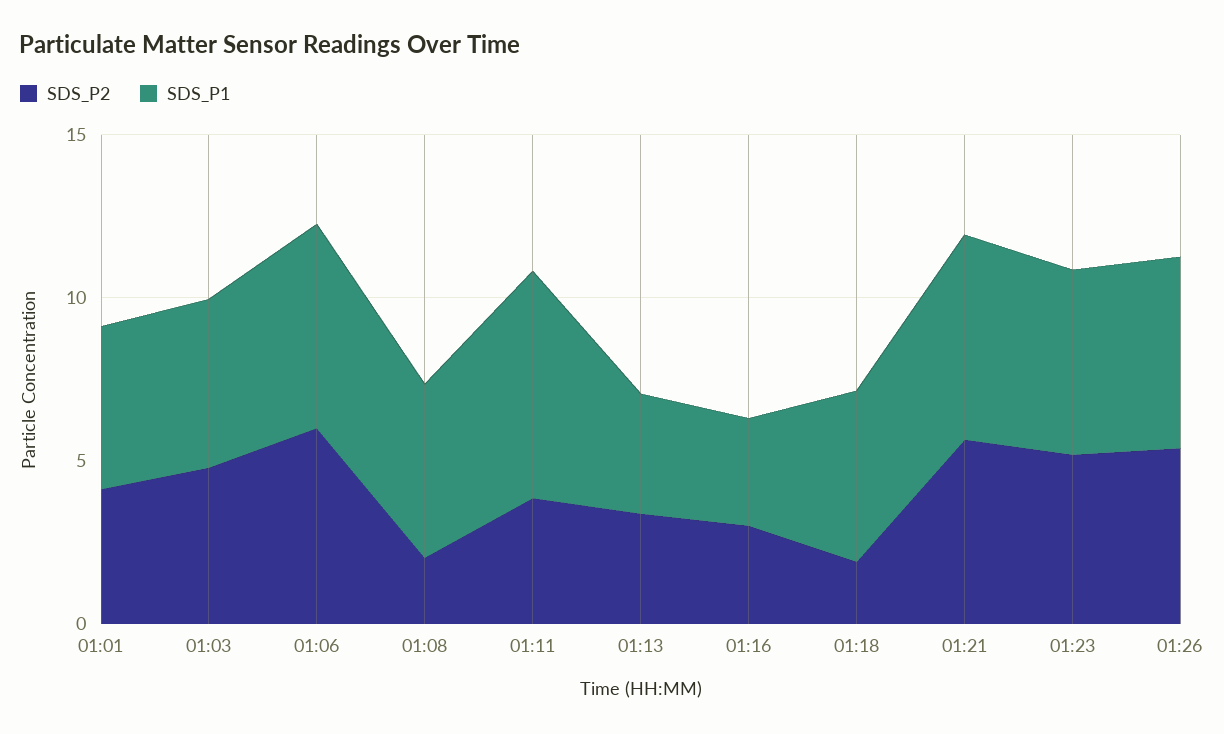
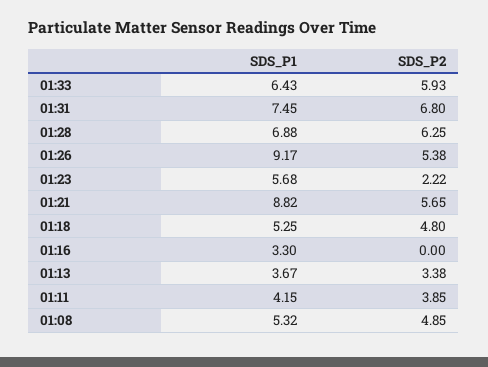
SDS_P2, 01:01: 4 -> none
SDS_P1, 01:01: 5 -> none
SDS_P2, 01:03: 5 -> none
SDS_P1, 01:03: 5 -> none
SDS_P2, 01:06: 6 -> none
SDS_P1, 01:06: 6 -> none
SDS_P2, 01:08: 2 -> 4.85
SDS_P1, 01:11: 7 -> 4.15
SDS_P2, 01:16: 3 -> 0
SDS_P2, 01:18: 2 -> 4.8
SDS_P1, 01:21: 6 -> 8.82
SDS_P2, 01:23: 5 -> 2.22
SDS_P1, 01:26: 6 -> 9.17
SDS_P1, 01:33: none -> 6.43
SDS_P2, 01:33: none -> 5.93
SDS_P1, 01:31: none -> 7.45
SDS_P2, 01:31: none -> 6.8
SDS_P1, 01:28: none -> 6.88
SDS_P2, 01:28: none -> 6.25

